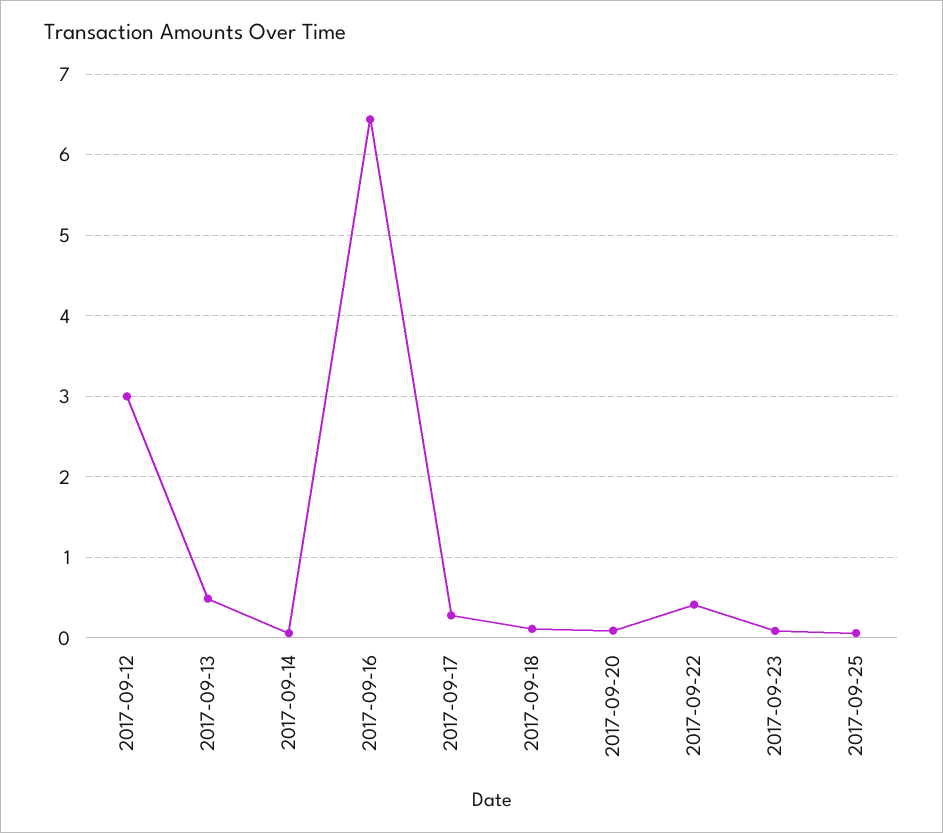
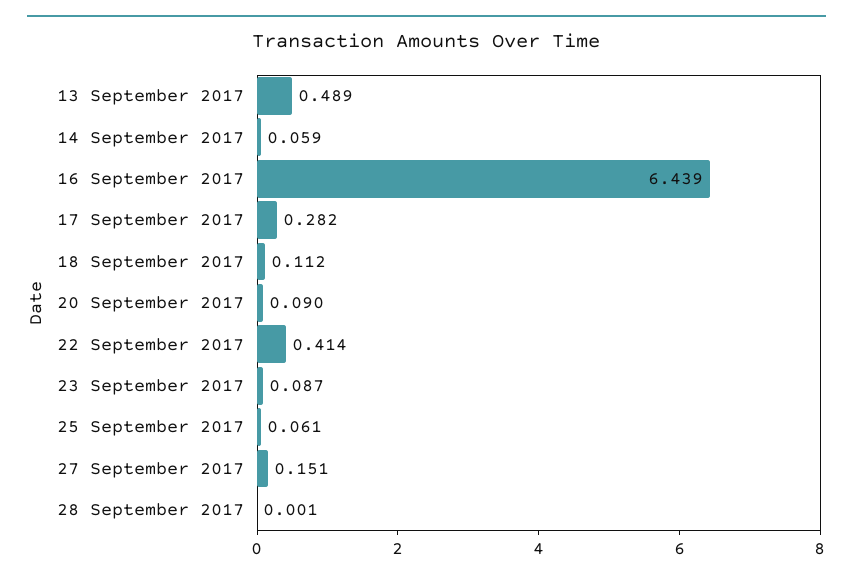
2017-09-12: 3 -> none
27 September 2017: none -> 0.151
28 September 2017: none -> 0.001

